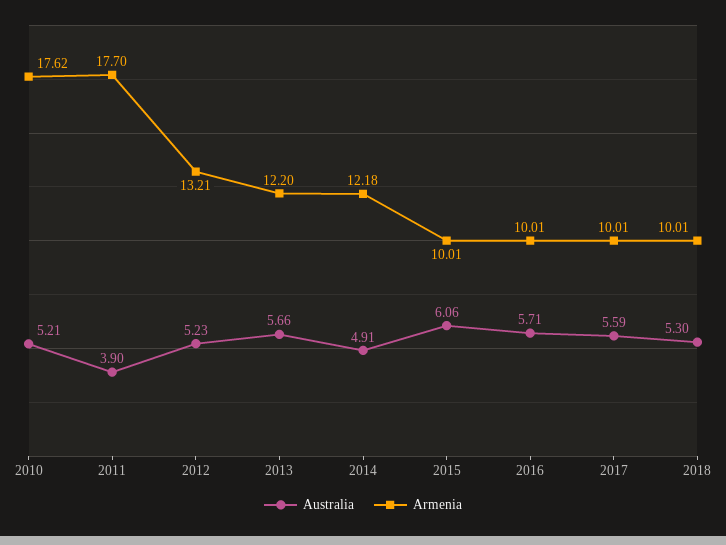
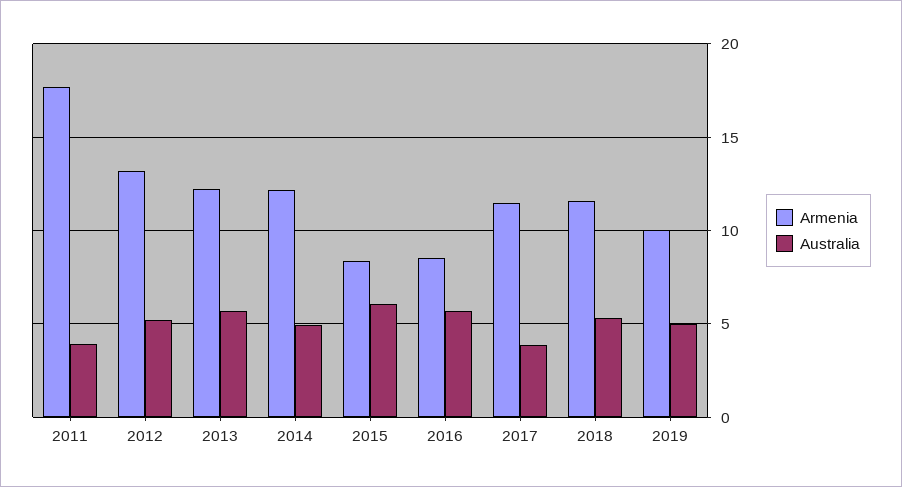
Australia, 2010: 5.21 -> none
Armenia, 2010: 17.62 -> none
Armenia, 2015: 10.01 -> 8.5
Armenia, 2016: 10.01 -> 8.5
Australia, 2017: 5.59 -> 4
Armenia, 2017: 10.01 -> 11.5
Armenia, 2018: 10.01 -> 11.5
Armenia, 2019: none -> 10
Australia, 2019: none -> 5

